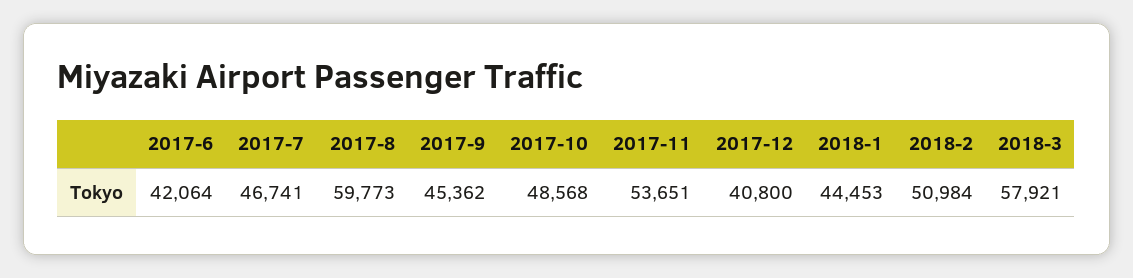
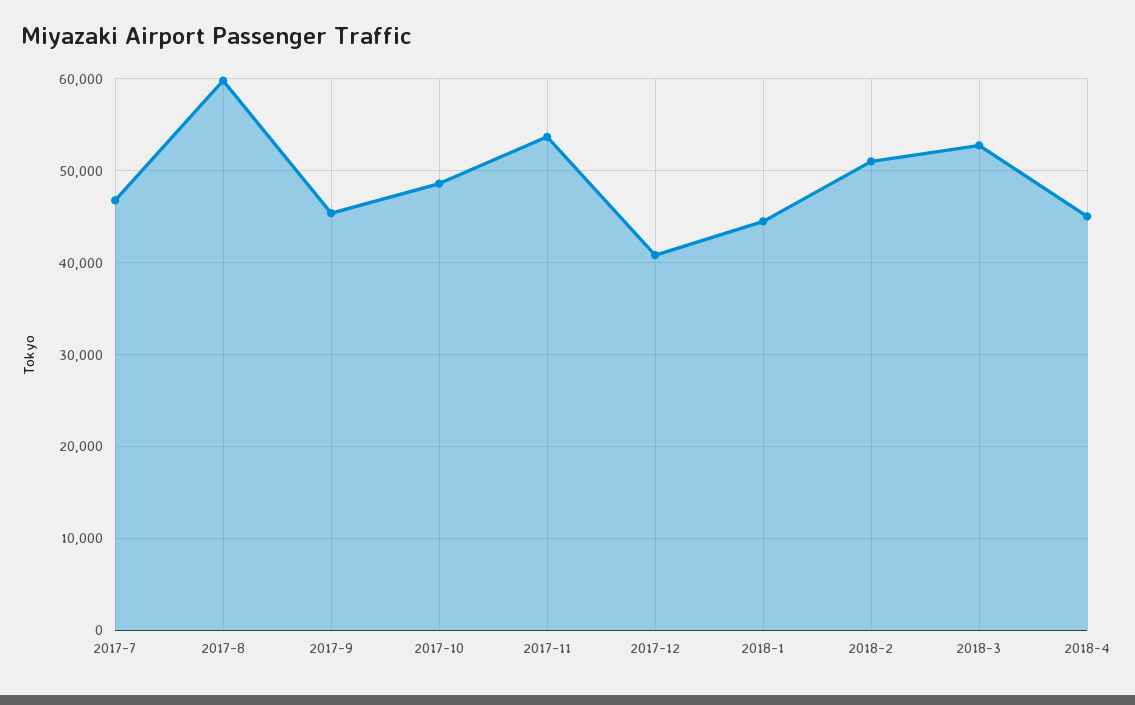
2017-6: 42064 -> none
2018-3: 57921 -> 53000
2018-4: none -> 45000

